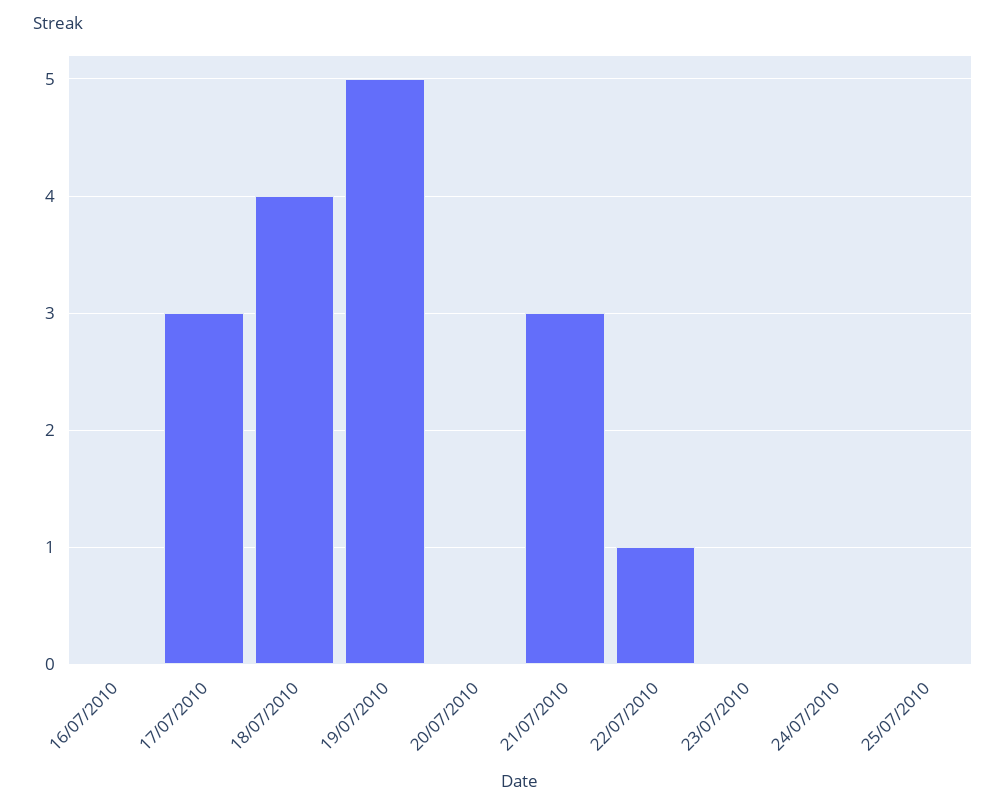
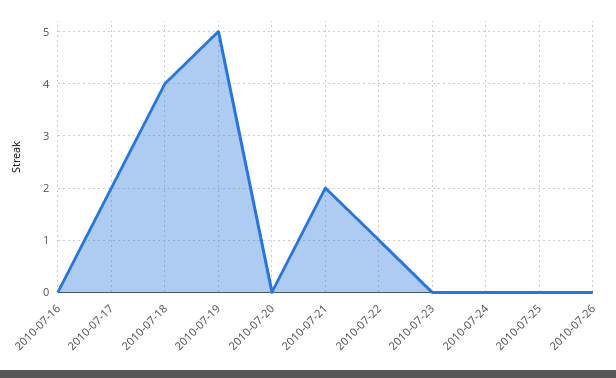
17/07/2010: 3 -> 2
21/07/2010: 3 -> 2
2010-07-26: none -> 0

